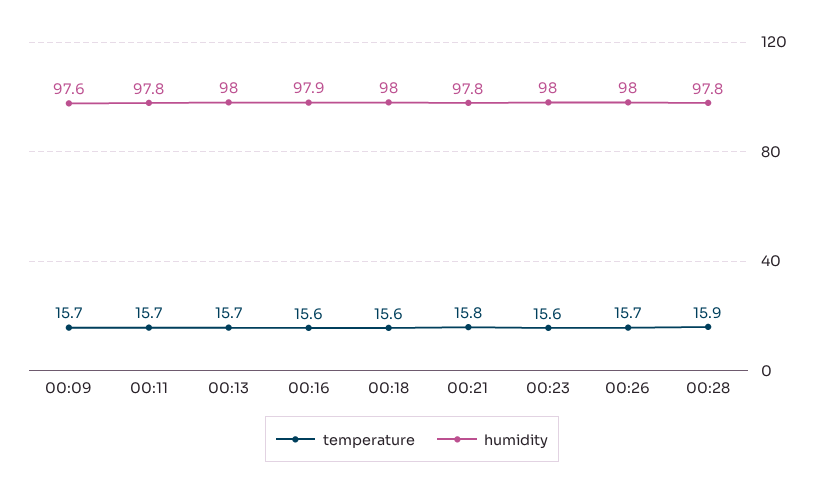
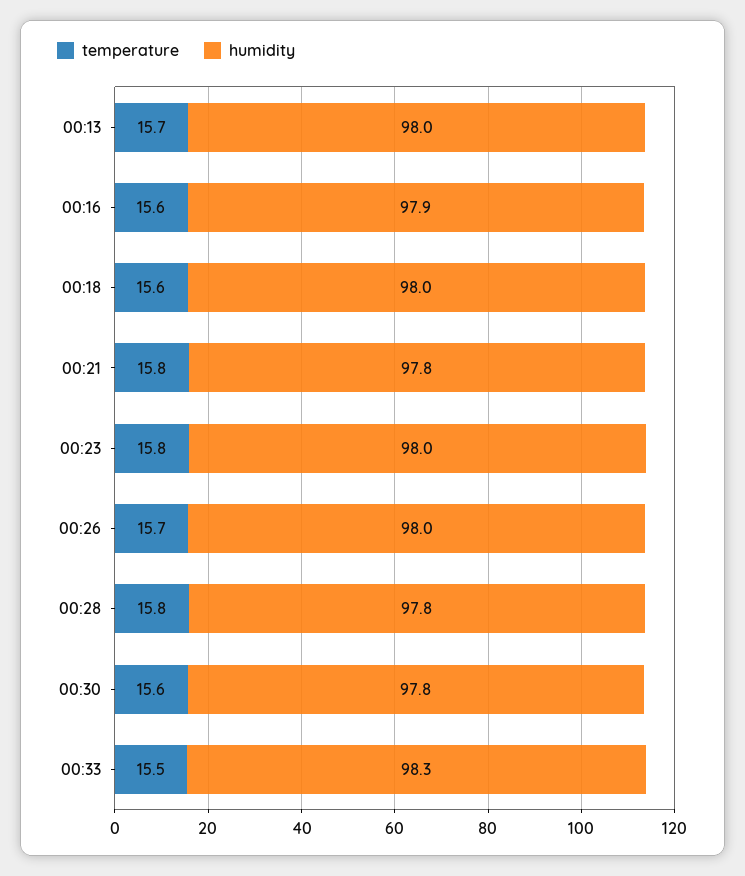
temperature, 00:09: 15.7 -> none
humidity, 00:09: 97.6 -> none
temperature, 00:11: 15.7 -> none
humidity, 00:11: 97.8 -> none
temperature, 00:23: 15.6 -> 15.8
temperature, 00:28: 15.9 -> 15.8
temperature, 00:30: none -> 15.6
humidity, 00:30: none -> 97.8
temperature, 00:33: none -> 15.5
humidity, 00:33: none -> 98.3

